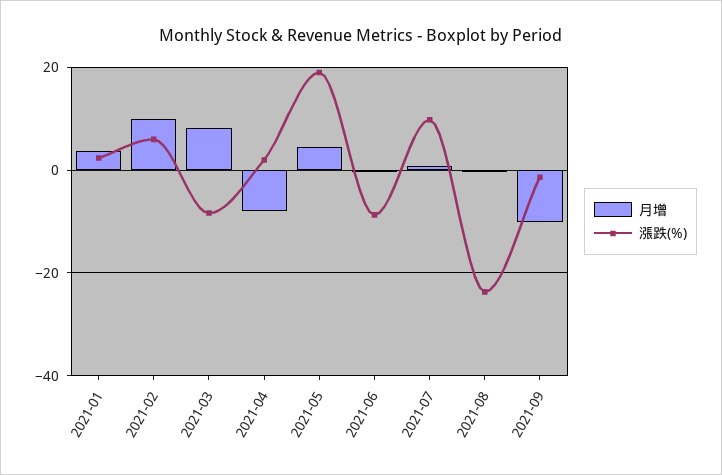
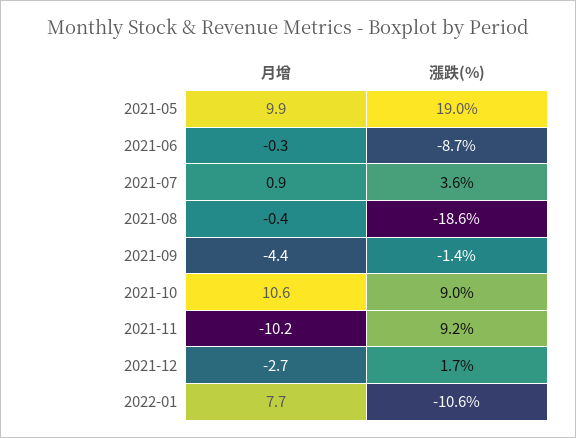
月增, 2021-01: 4 -> none
漲跌(%), 2021-01: 2 -> none
月增, 2021-02: 10 -> none
漲跌(%), 2021-02: 6 -> none
月增, 2021-03: 8 -> none
漲跌(%), 2021-03: -8 -> none
月增, 2021-04: -8 -> none
漲跌(%), 2021-04: 2 -> none
月增, 2021-05: 4 -> 9.9
漲跌(%), 2021-07: 10 -> 3.6
漲跌(%), 2021-08: -24 -> -18.6
月增, 2021-09: -10 -> -4.4
月增, 2021-10: none -> 10.6
漲跌(%), 2021-10: none -> 9
月增, 2021-11: none -> -10.2
漲跌(%), 2021-11: none -> 9.2
月增, 2021-12: none -> -2.7
漲跌(%), 2021-12: none -> 1.7
月增, 2022-01: none -> 7.7
漲跌(%), 2022-01: none -> -10.6

